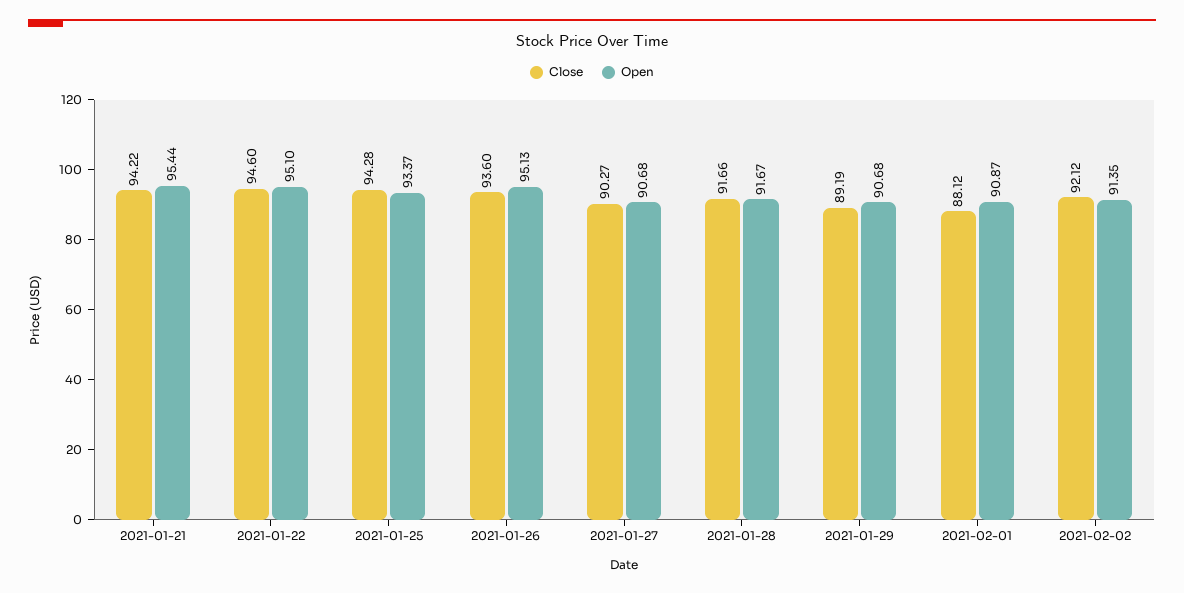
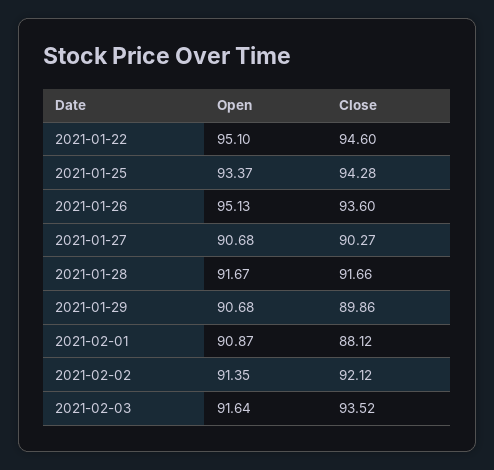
Close, 2021-01-21: 94.22 -> none
Open, 2021-01-21: 95.44 -> none
Close, 2021-01-29: 89.19 -> 89.86
Open, 2021-02-03: none -> 91.64
Close, 2021-02-03: none -> 93.52

